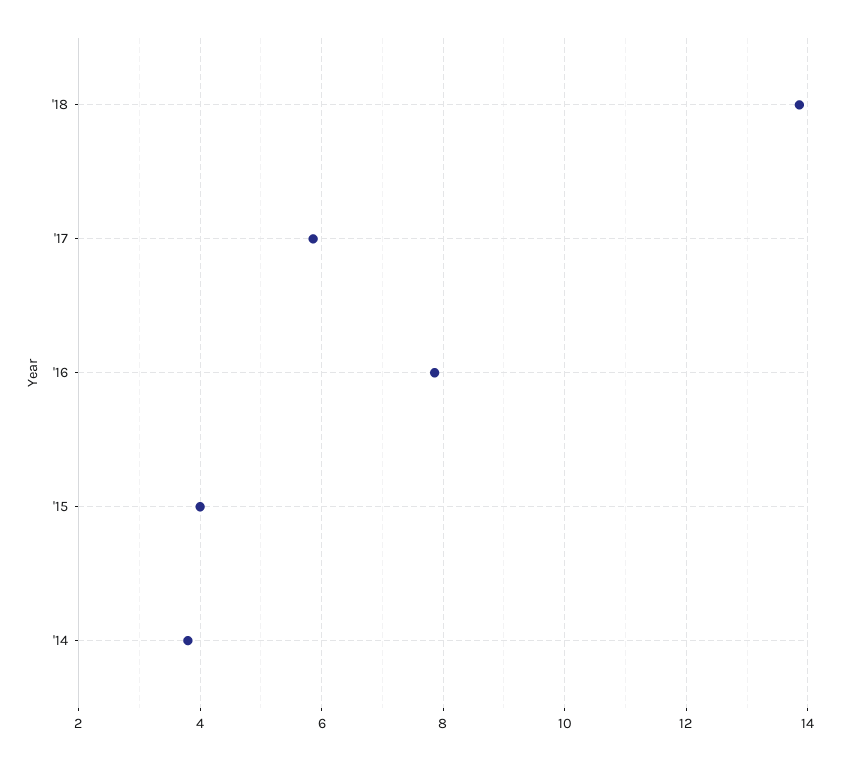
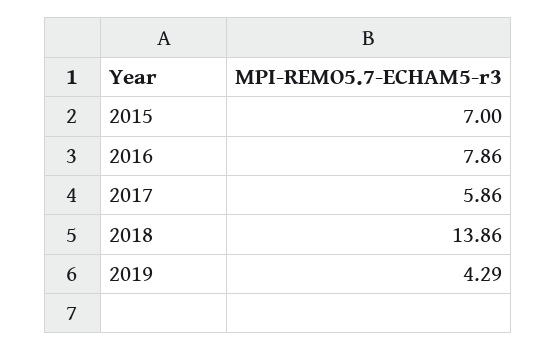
'15: 4 -> 7
'14: 3.8 -> none
2019: none -> 4.29

